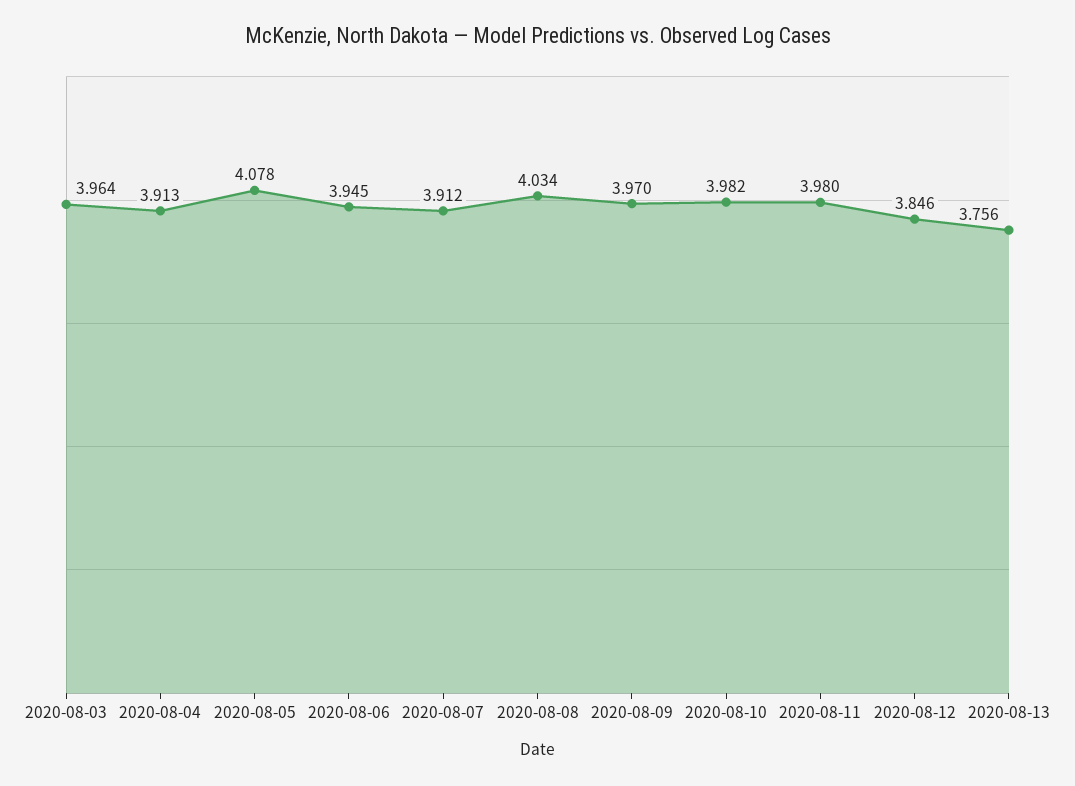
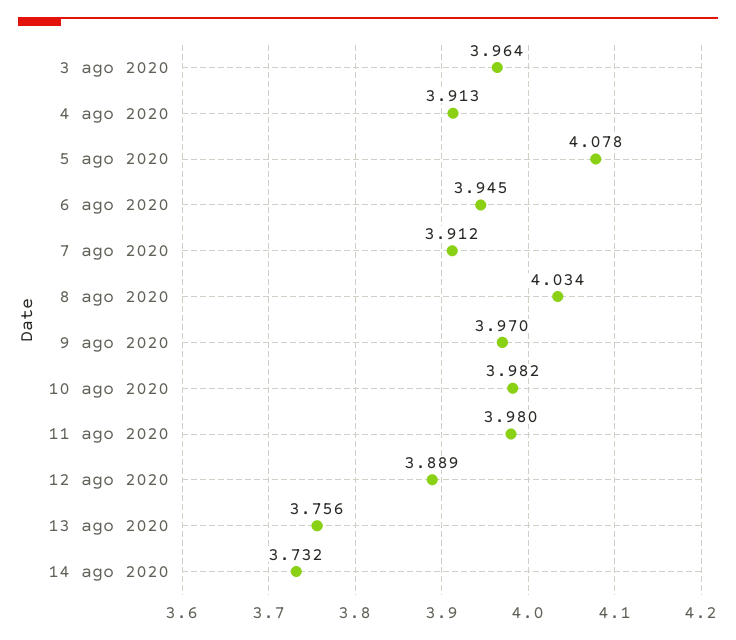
2020-08-12: 3.846 -> 3.889
14 ago 2020: none -> 3.732

